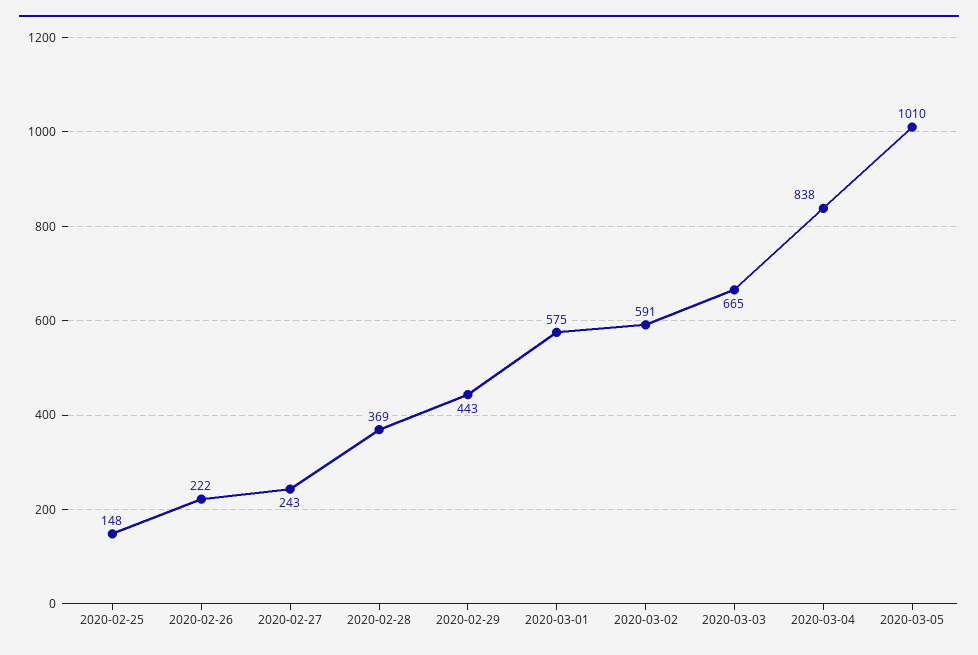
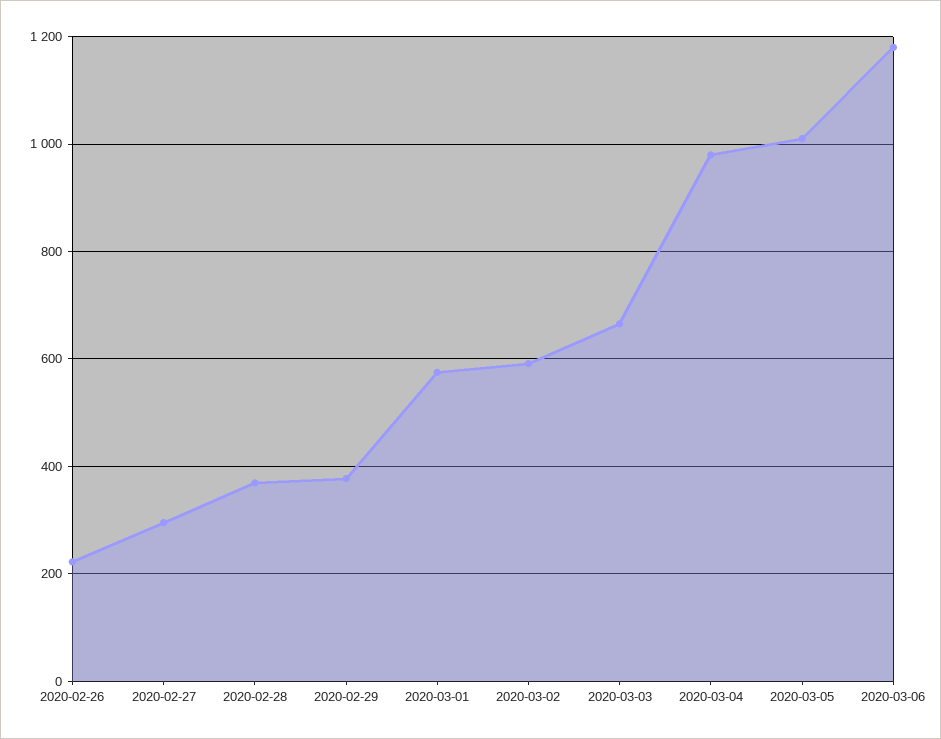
2020-02-25: 148 -> none
2020-02-27: 243 -> 300
2020-02-29: 443 -> 380
2020-03-04: 838 -> 980
2020-03-06: none -> 1180

